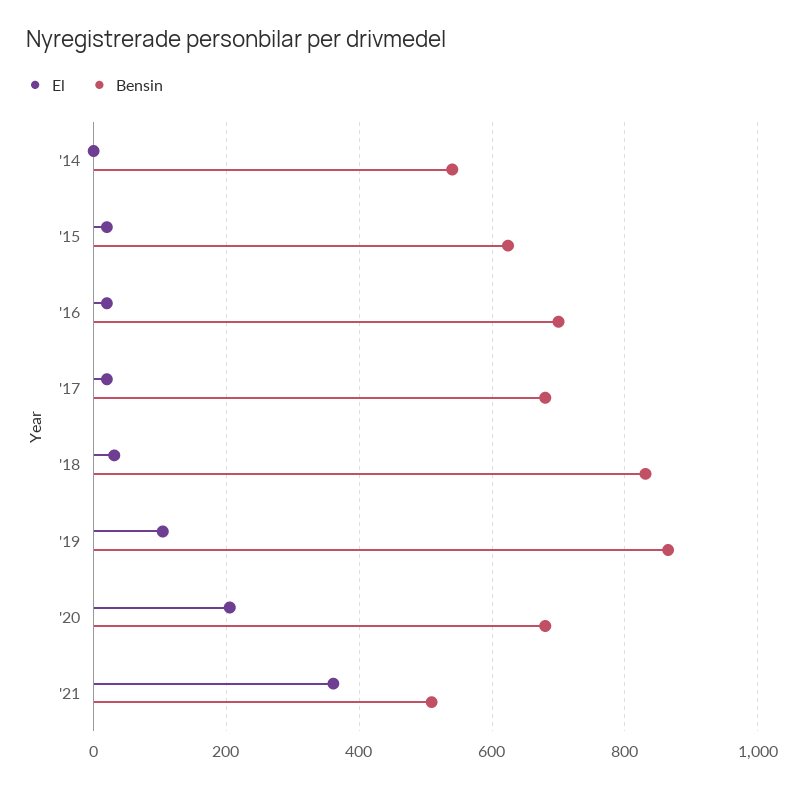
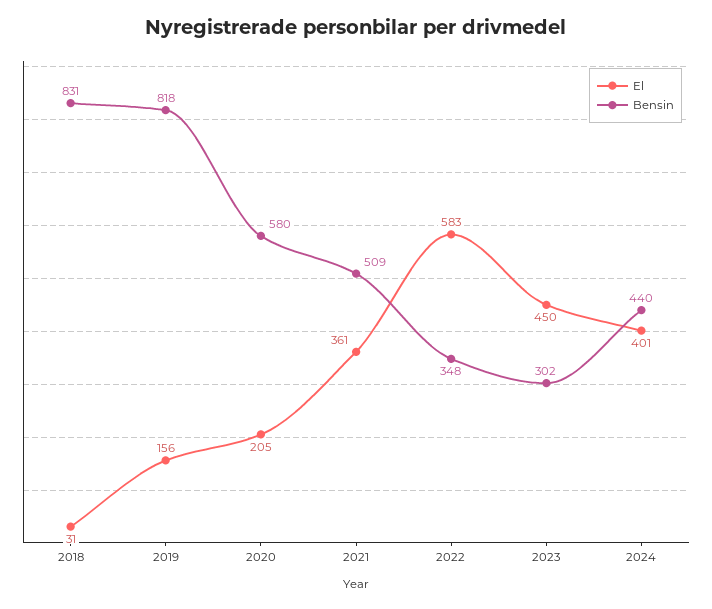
El, '14: 0 -> none
Bensin, '14: 540 -> none
El, '15: 20 -> none
Bensin, '15: 620 -> none
El, '16: 20 -> none
Bensin, '16: 700 -> none
El, '17: 20 -> none
Bensin, '17: 680 -> none
El, '19: 100 -> 156
Bensin, '19: 860 -> 818
Bensin, '20: 680 -> 580
El, 2022: none -> 583
Bensin, 2022: none -> 348
El, 2023: none -> 450
Bensin, 2023: none -> 302
El, 2024: none -> 401
Bensin, 2024: none -> 440

